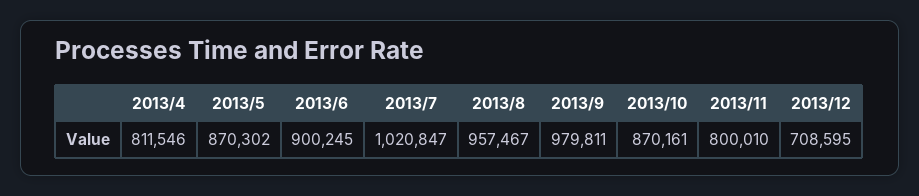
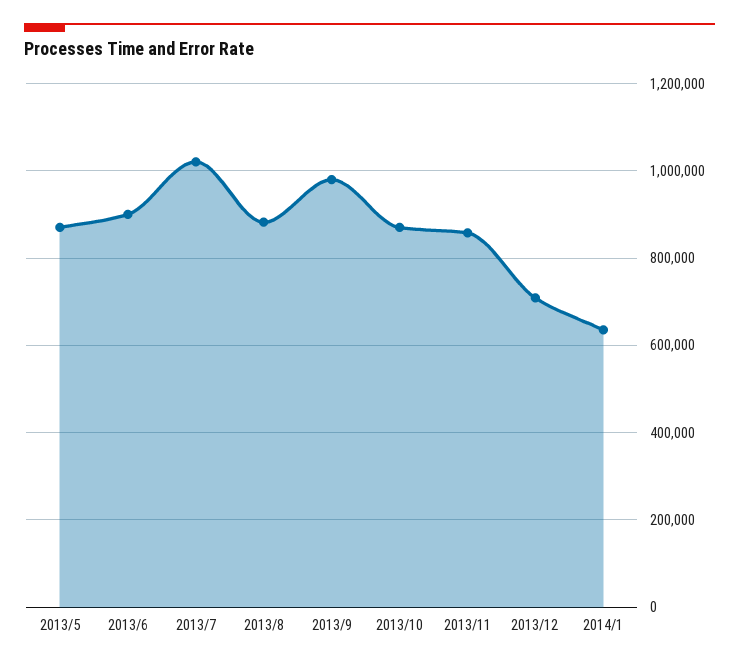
2013/4: 811546 -> none
2013/8: 957467 -> 880000
2013/11: 800010 -> 860000
2014/1: none -> 640000

